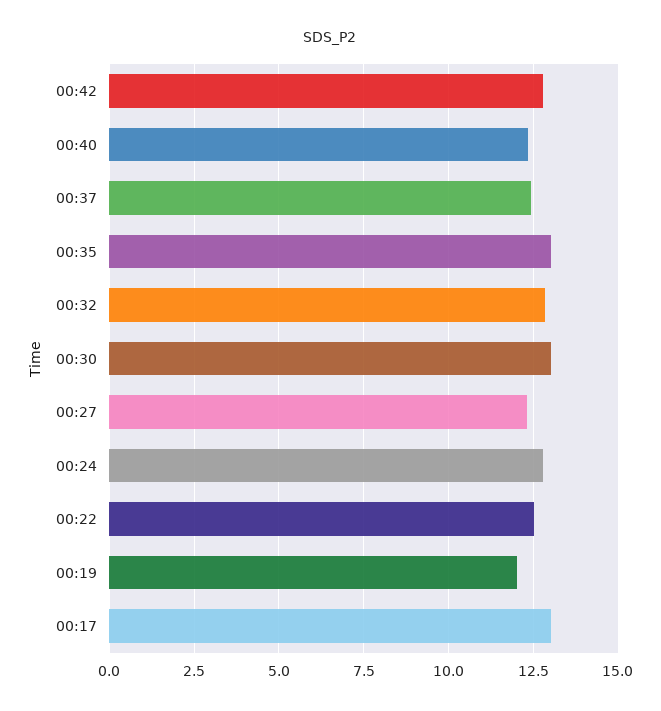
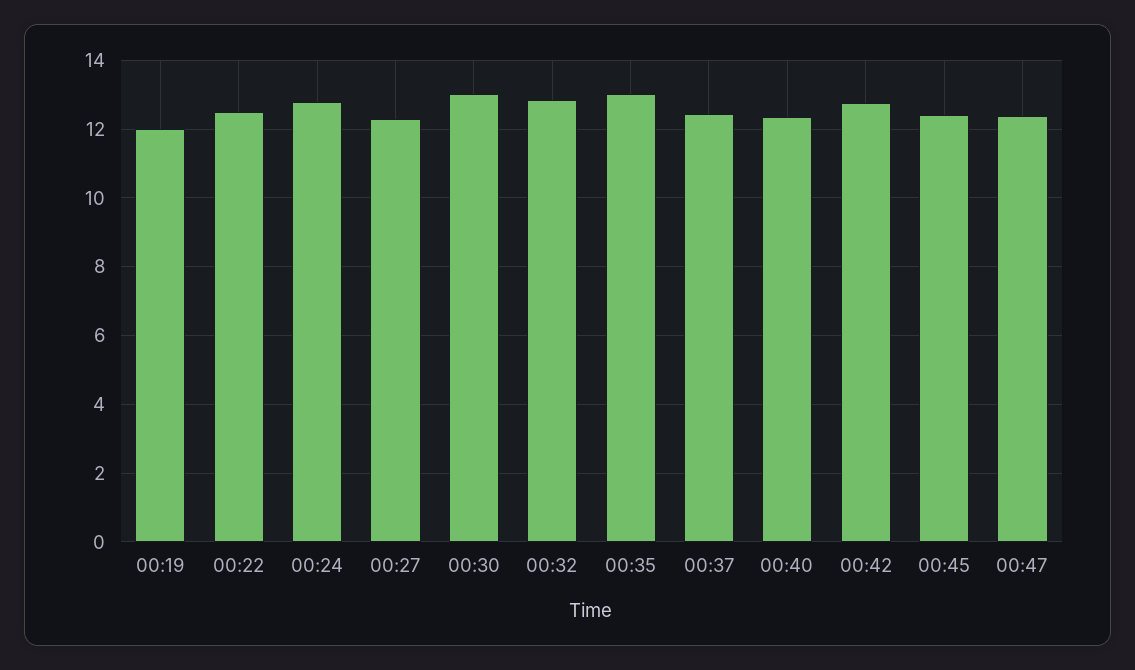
00:17: 13 -> none
00:45: none -> 12.4
00:47: none -> 12.4

